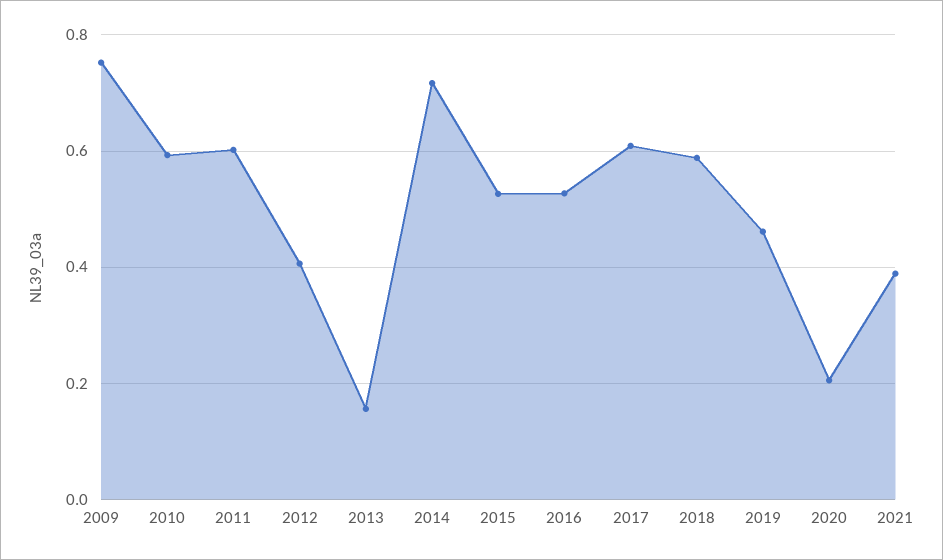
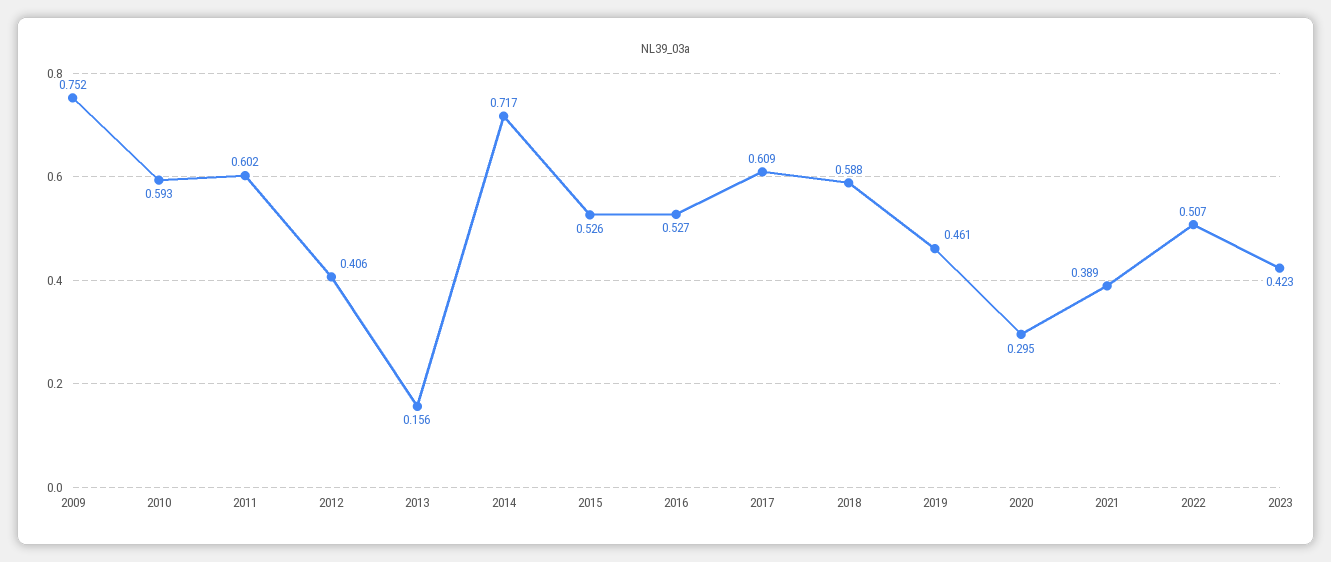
2020: 0.2 -> 0.295
2022: none -> 0.507
2023: none -> 0.423

